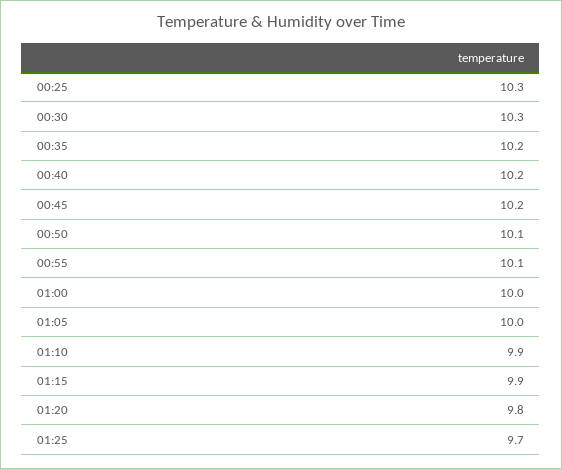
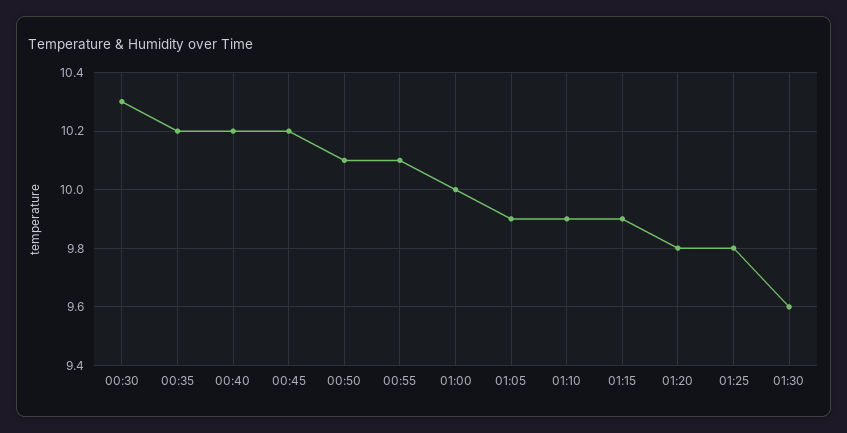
00:25: 10.3 -> none
01:05: 10 -> 9.9
01:25: 9.7 -> 9.8
01:30: none -> 9.6

